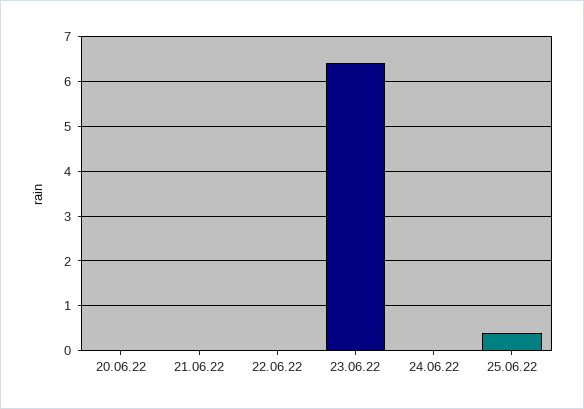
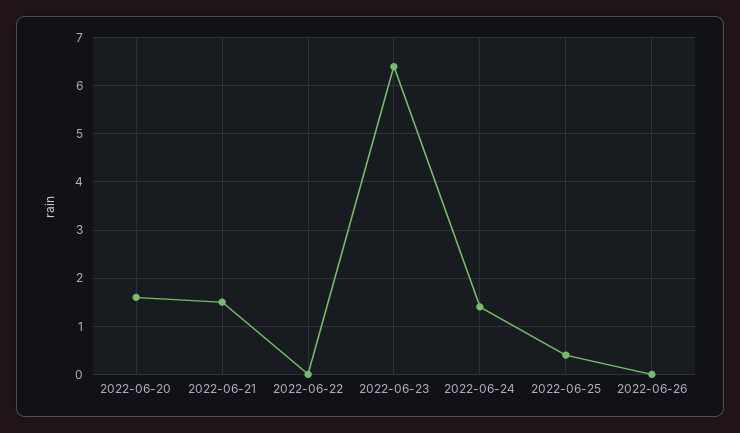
20.06.22: 0 -> 1.5
21.06.22: 0 -> 1.5
24.06.22: 0 -> 1.5
2022-06-26: none -> 0

